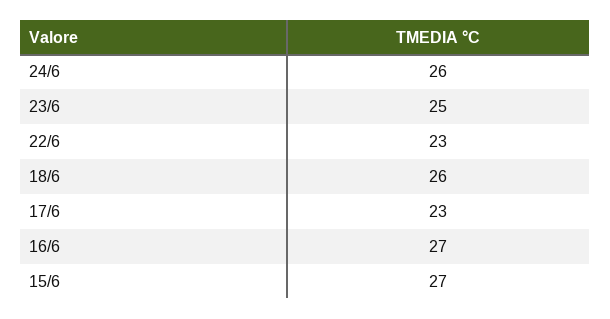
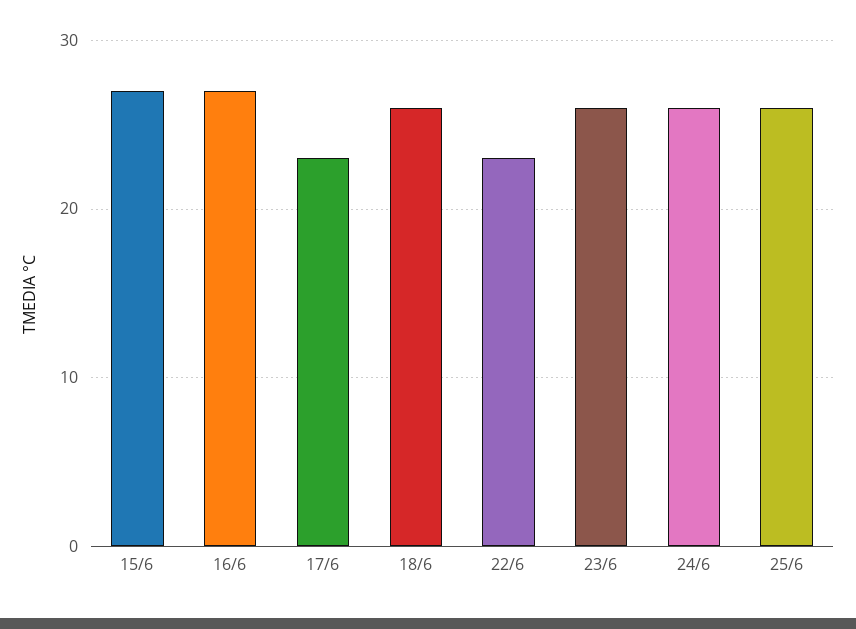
23/6: 25 -> 26
25/6: none -> 26

